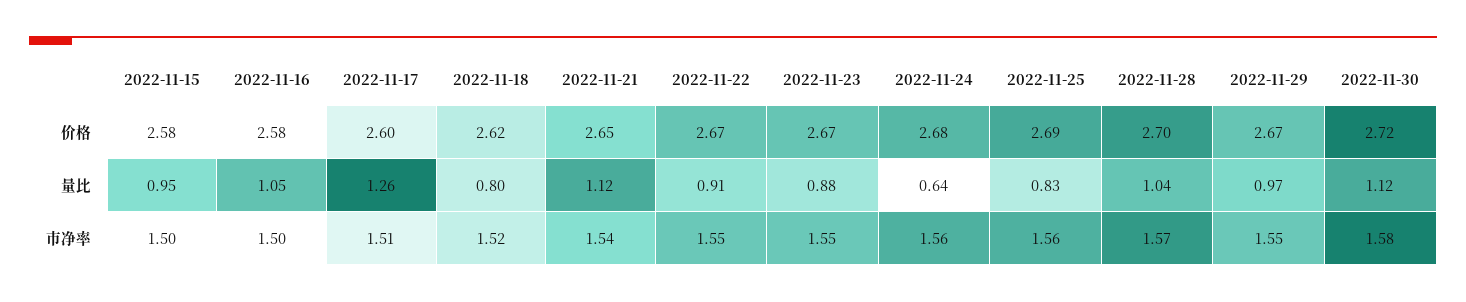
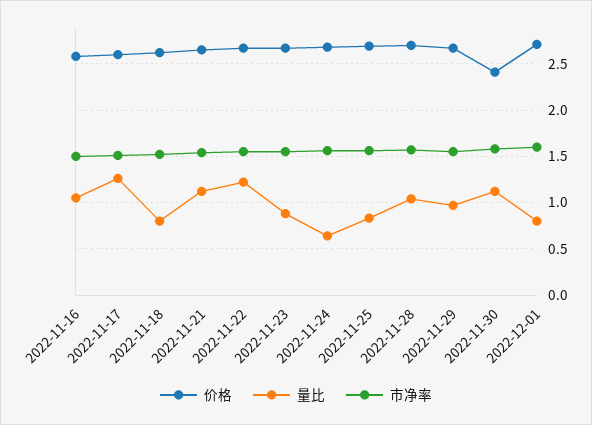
价格, 2022-11-15: 2.58 -> none
价格, 2022-11-30: 2.72 -> 2.4
量比, 2022-11-15: 0.95 -> none
量比, 2022-11-22: 0.91 -> 1.2
市净率, 2022-11-15: 1.5 -> none
价格, 2022-12-01: none -> 2.7
量比, 2022-12-01: none -> 0.8
市净率, 2022-12-01: none -> 1.6

